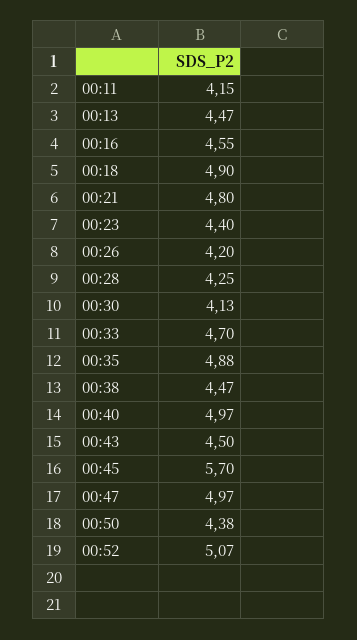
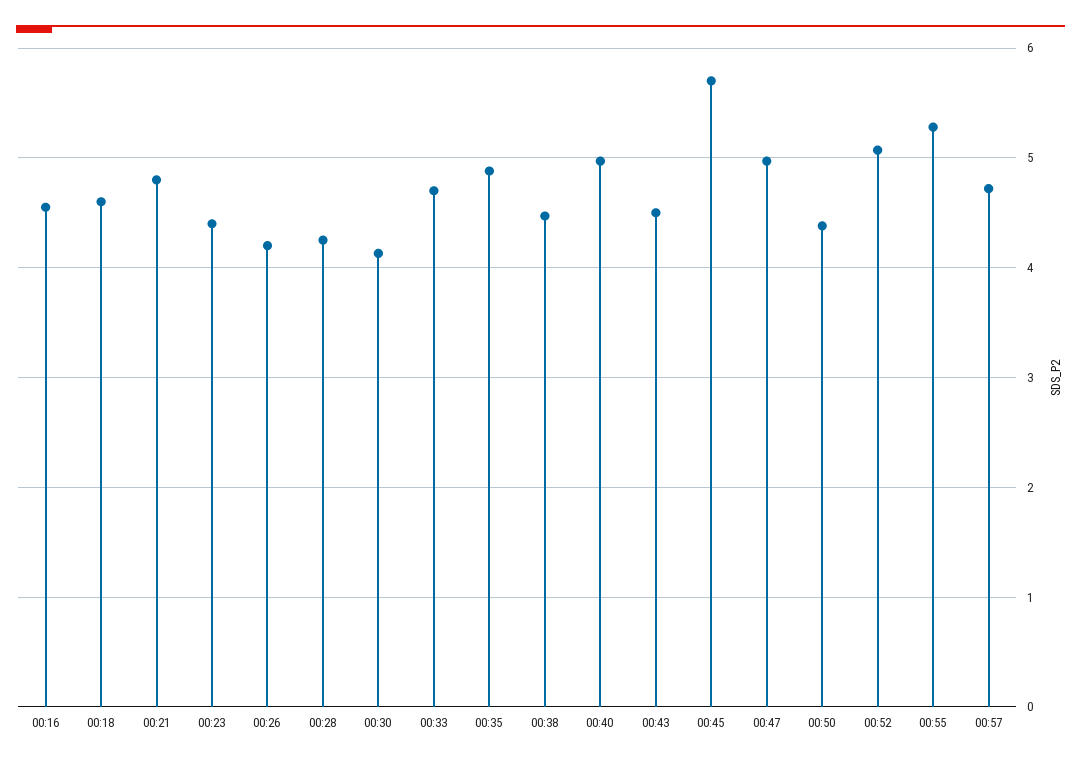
00:11: 4.15 -> none
00:13: 4.47 -> none
00:18: 4.9 -> 4.6
00:55: none -> 5.3
00:57: none -> 4.7

